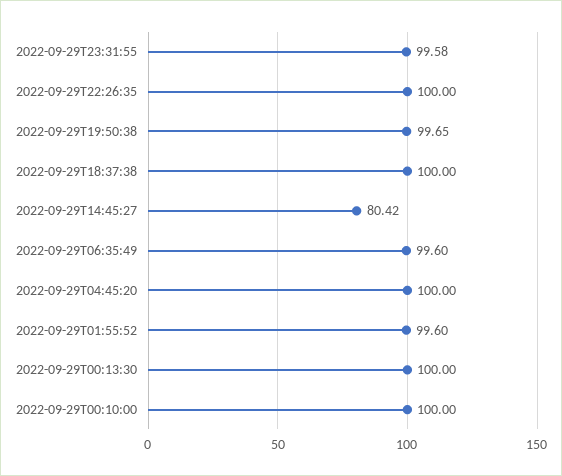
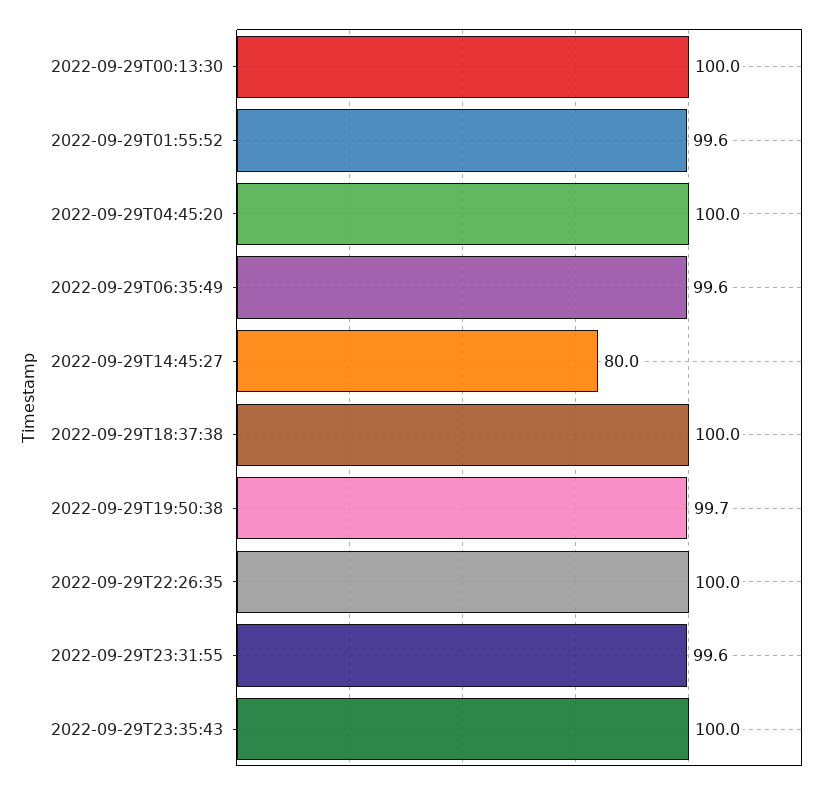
2022-09-29T14:45:27: 80.42 -> 80
2022-09-29T00:10:00: 100 -> none
2022-09-29T23:35:43: none -> 100

